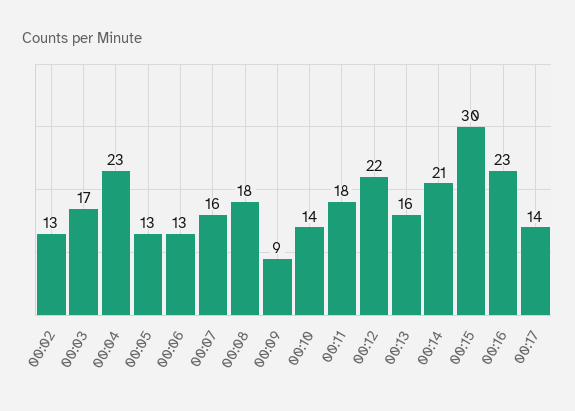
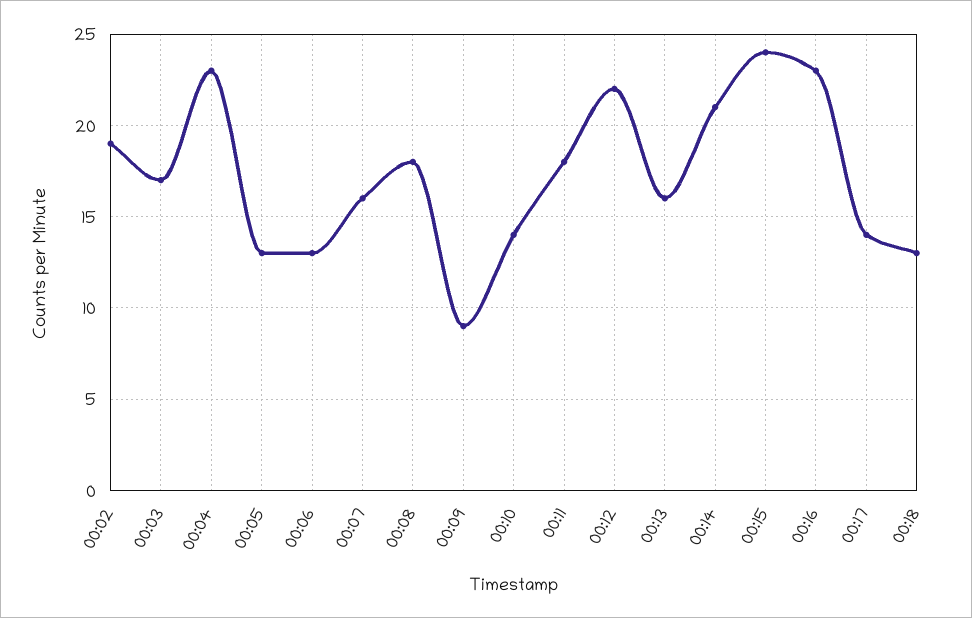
00:02: 13 -> 19
00:15: 30 -> 24
00:18: none -> 13

